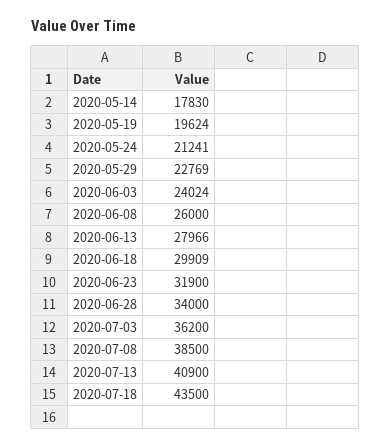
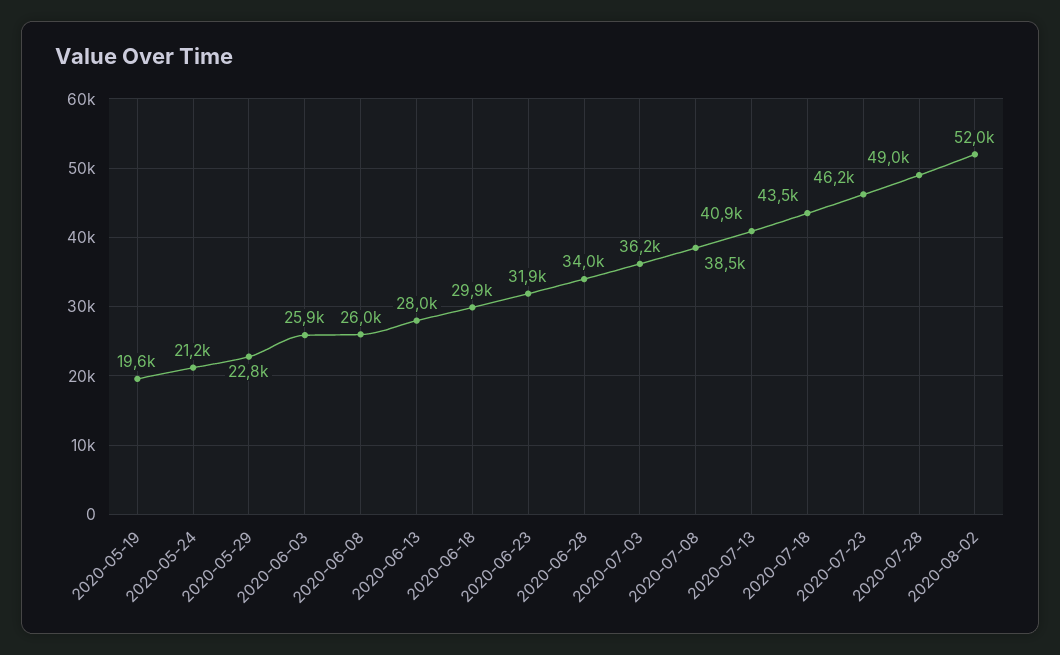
2020-05-14: 17830 -> none
2020-06-03: 24024 -> 25900
2020-07-23: none -> 46200
2020-07-28: none -> 49000
2020-08-02: none -> 52000

